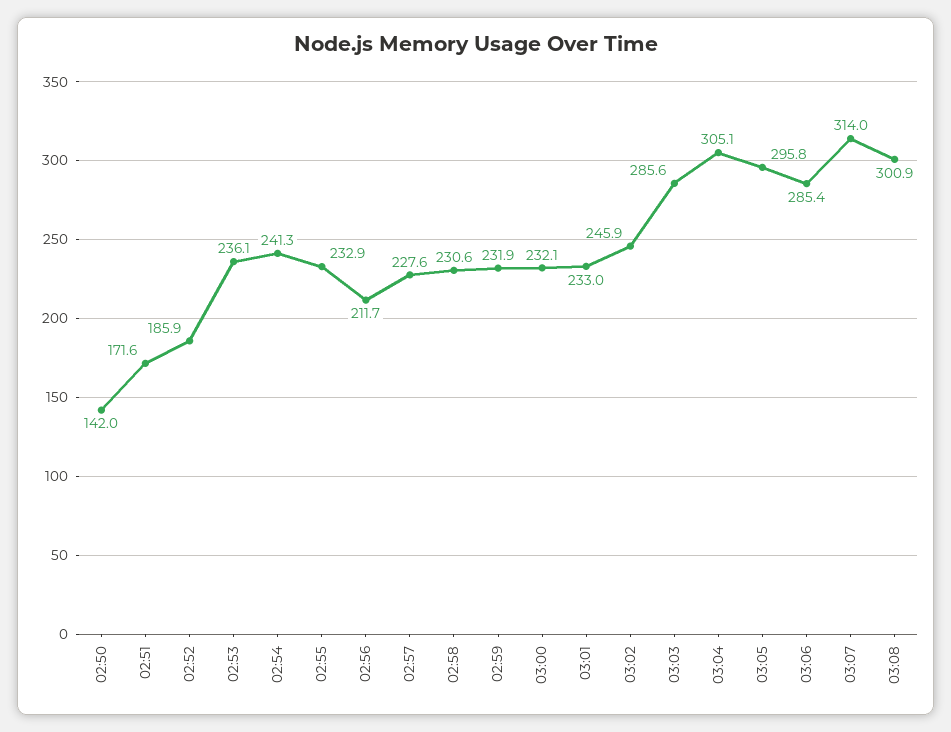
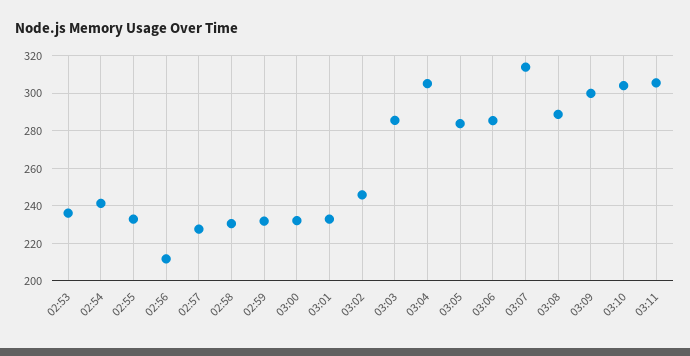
02:50: 142 -> none
02:51: 171.6 -> none
02:52: 185.9 -> none
03:05: 295.8 -> 285
03:08: 300.9 -> 290
03:09: none -> 300
03:10: none -> 305
03:11: none -> 305

